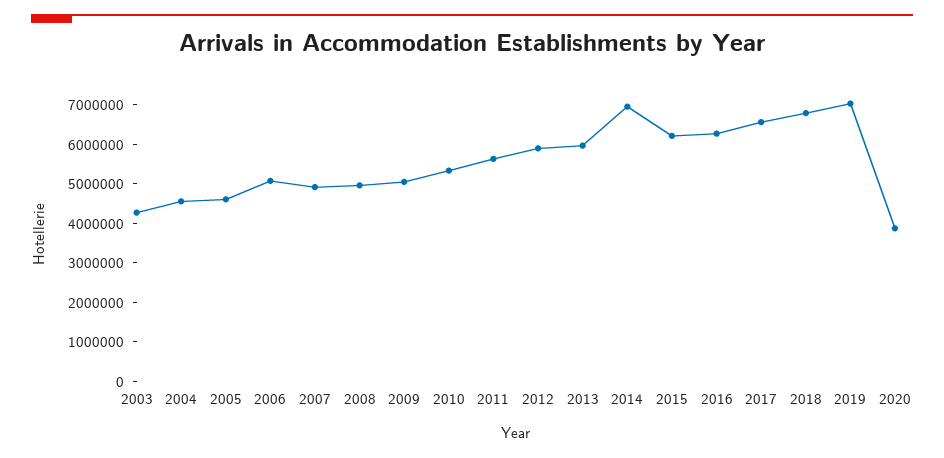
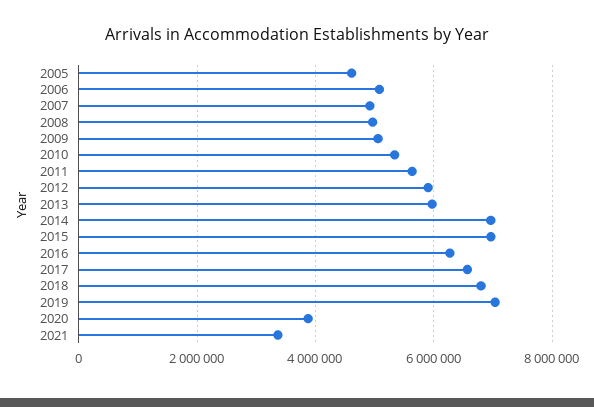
2003: 4250000 -> none
2004: 4500000 -> none
2015: 6250000 -> 7000000
2021: none -> 3400000

